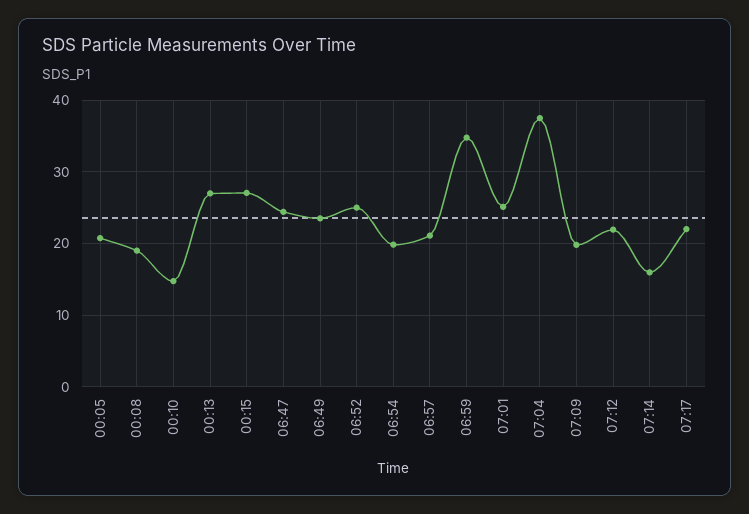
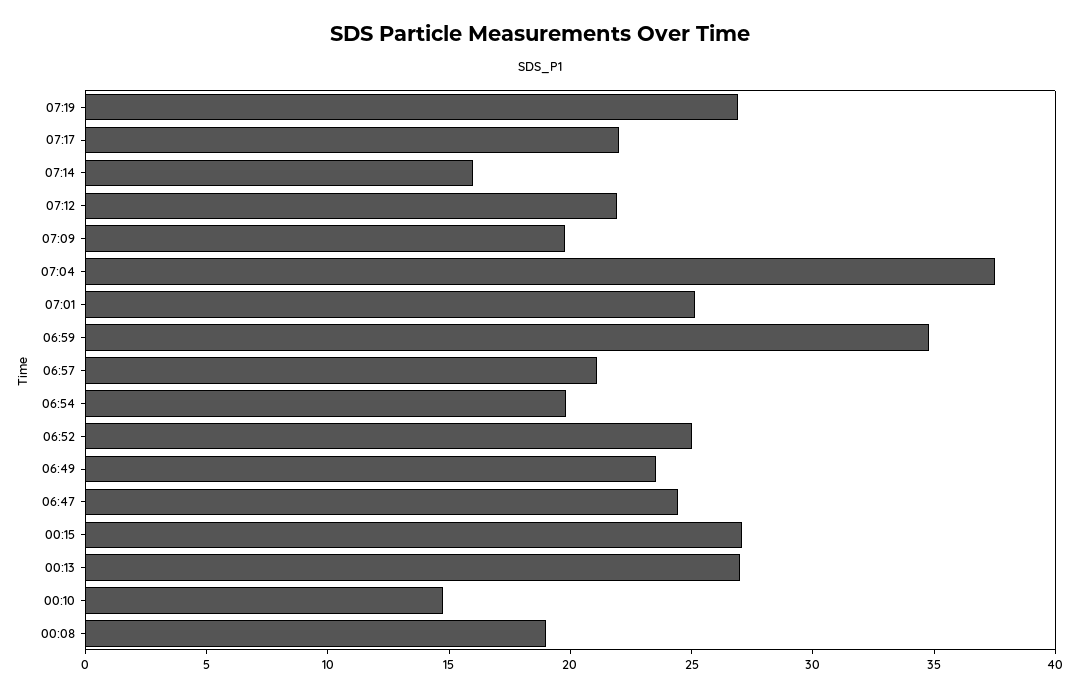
00:05: 21 -> none
07:19: none -> 27

